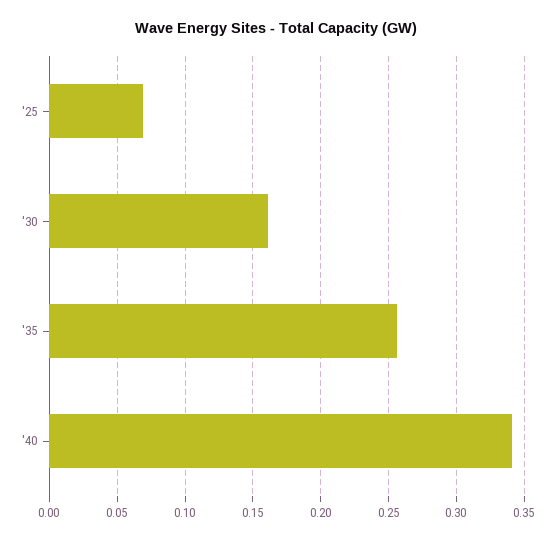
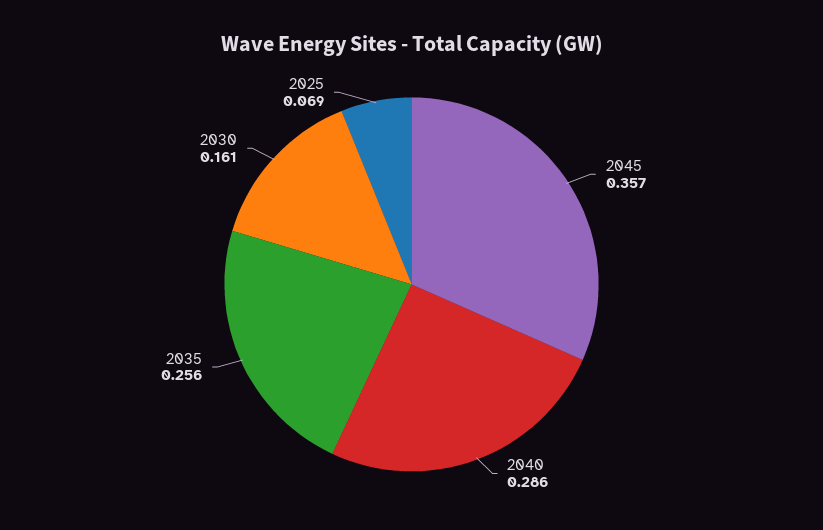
'40: 0.34 -> 0.286
2045: none -> 0.357

